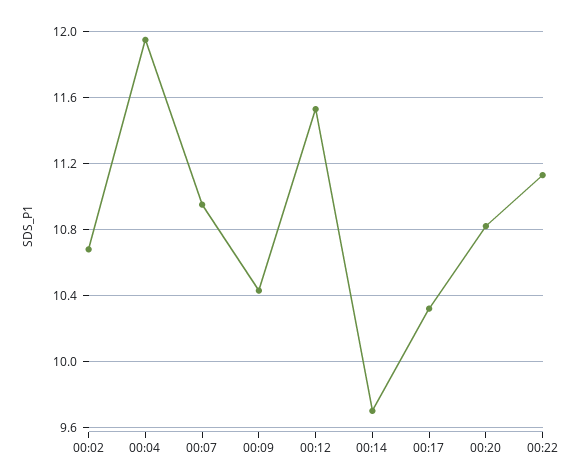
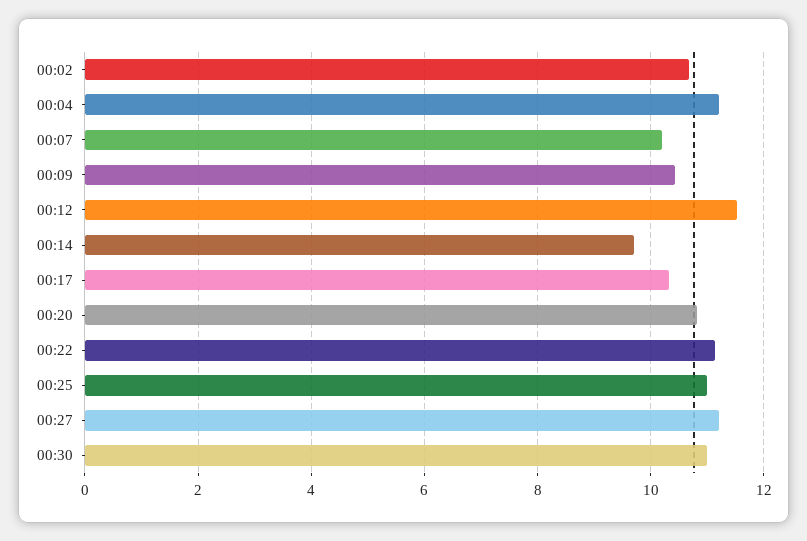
00:04: 11.95 -> 11.2
00:07: 10.95 -> 10.2
00:25: none -> 11
00:27: none -> 11.2
00:30: none -> 11

